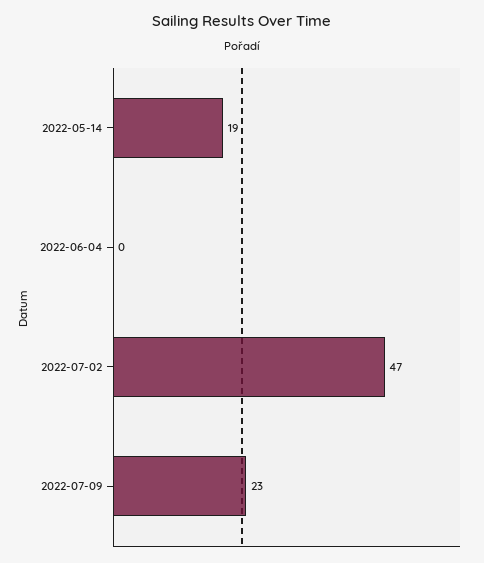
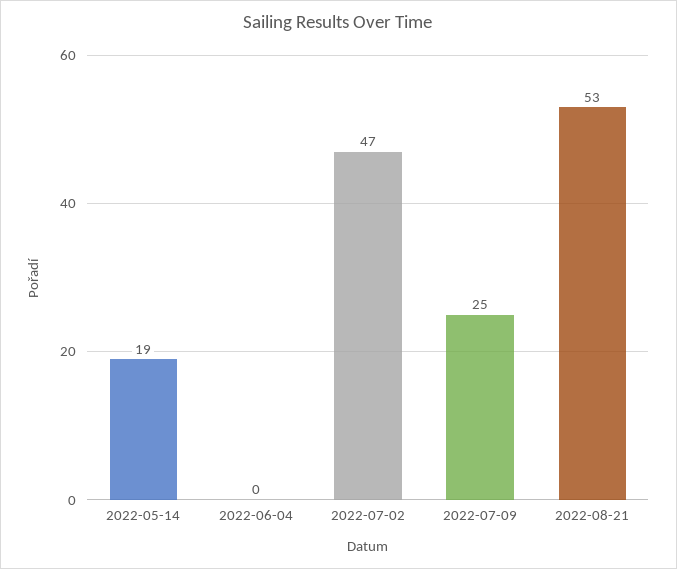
2022-07-09: 23 -> 25
2022-08-21: none -> 53

